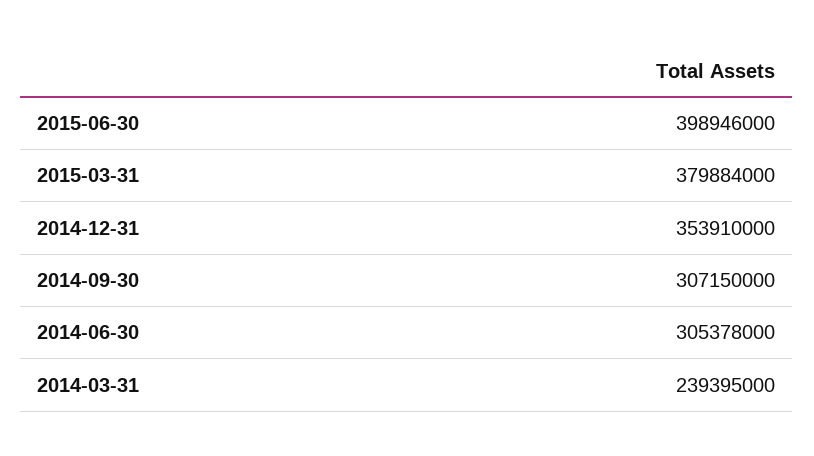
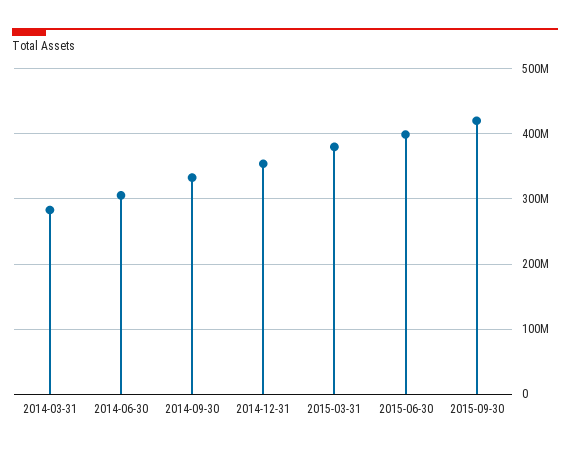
2014-09-30: 307150000 -> 330000000
2014-03-31: 239395000 -> 280000000
2015-09-30: none -> 420000000

